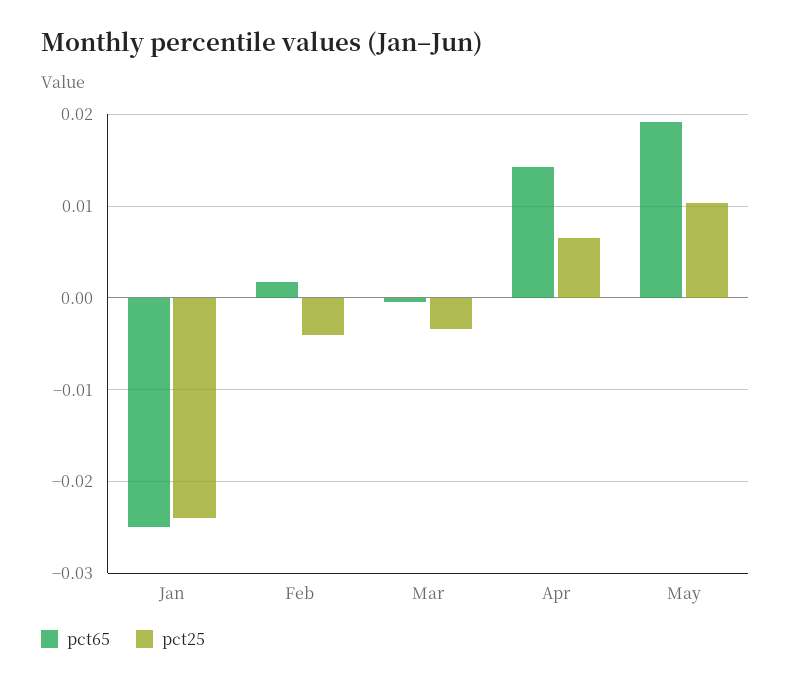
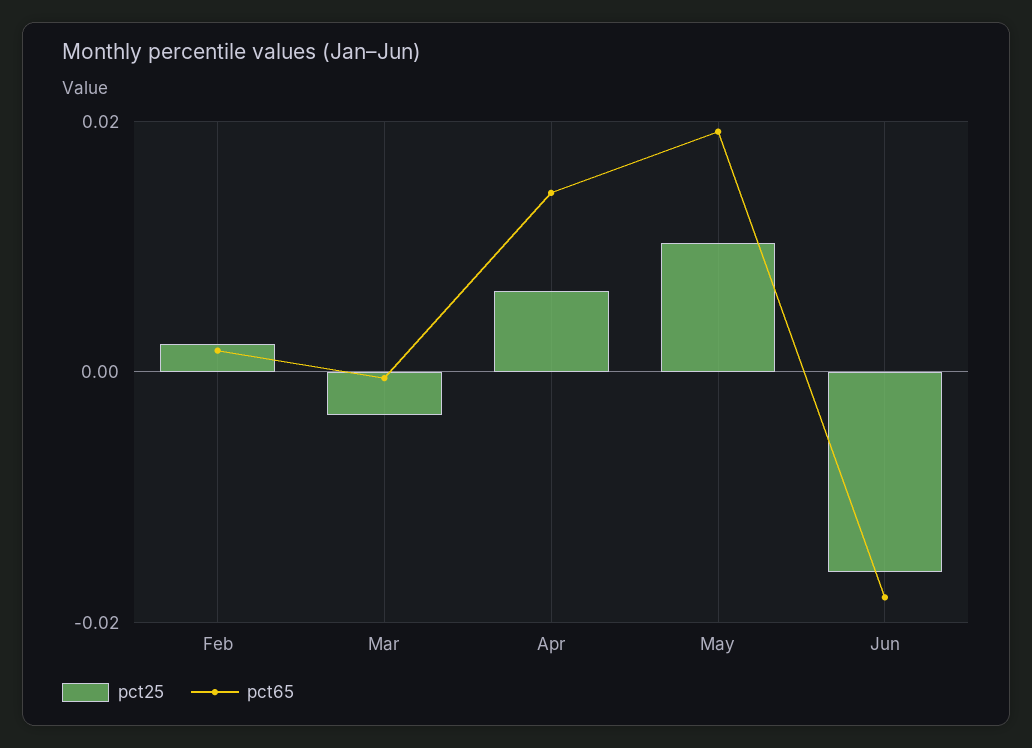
pct65, Jan: -0.025 -> none
pct25, Jan: -0.024 -> none
pct25, Feb: -0.004 -> 0.002
pct25, Jun: none -> -0.016
pct65, Jun: none -> -0.018

